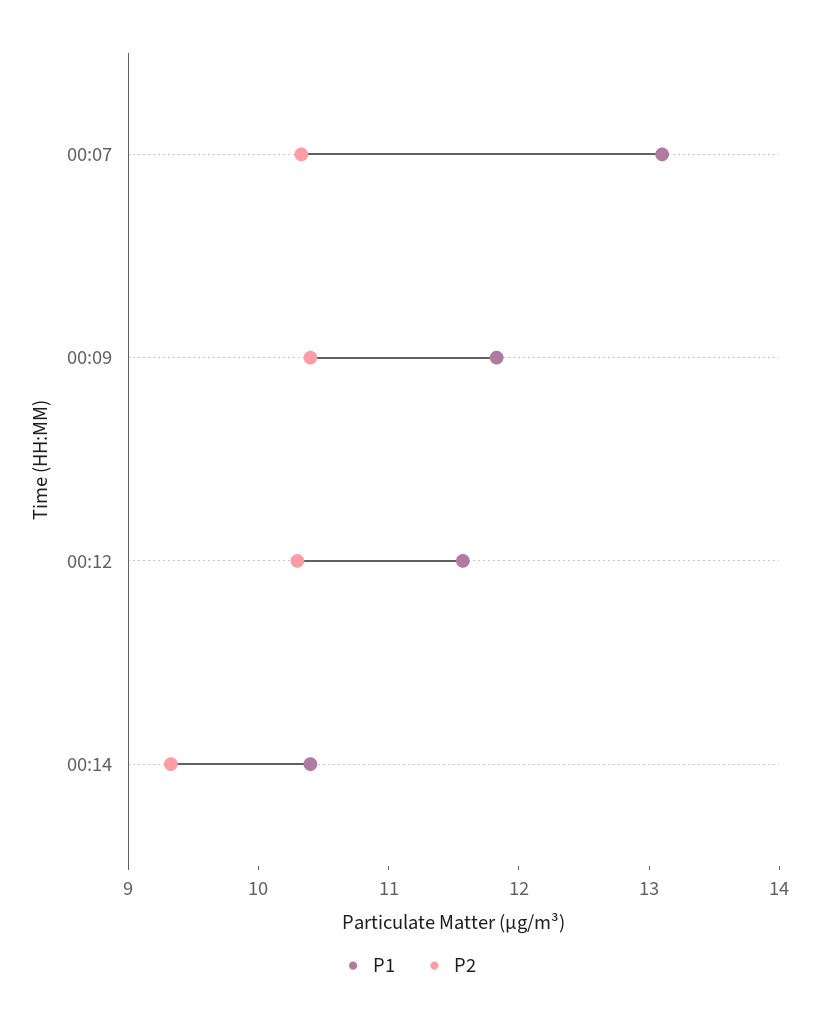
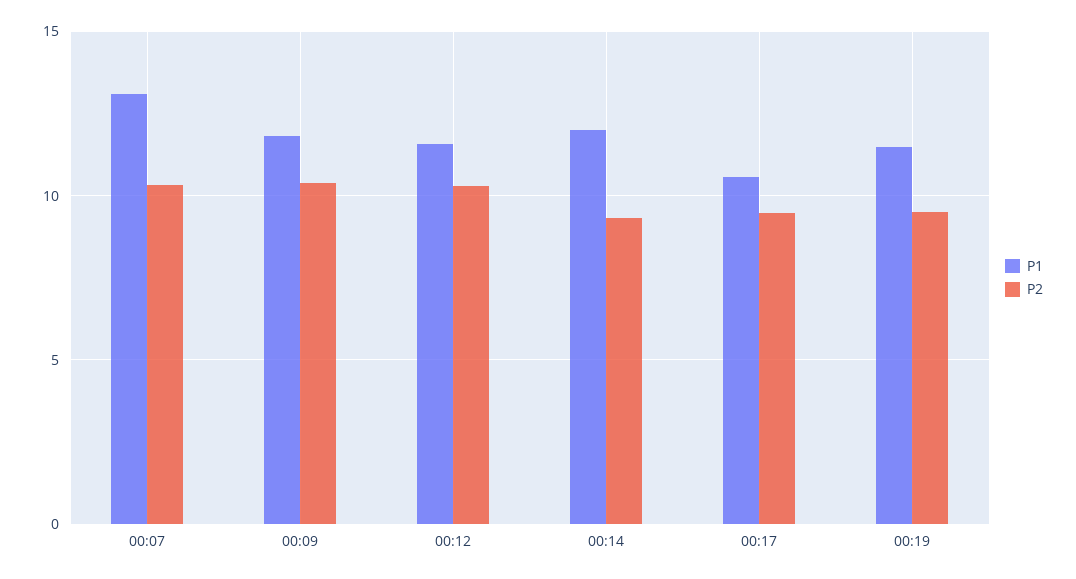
P1, 00:14: 10.4 -> 12
P1, 00:17: none -> 10.5
P2, 00:17: none -> 9.5
P1, 00:19: none -> 11.5
P2, 00:19: none -> 9.5

